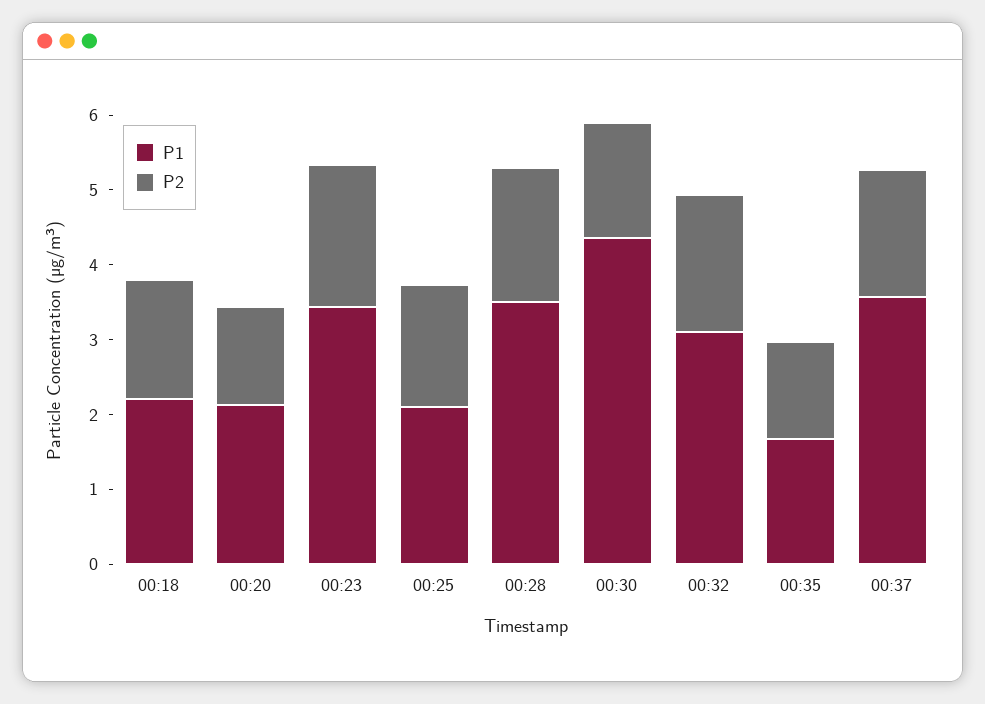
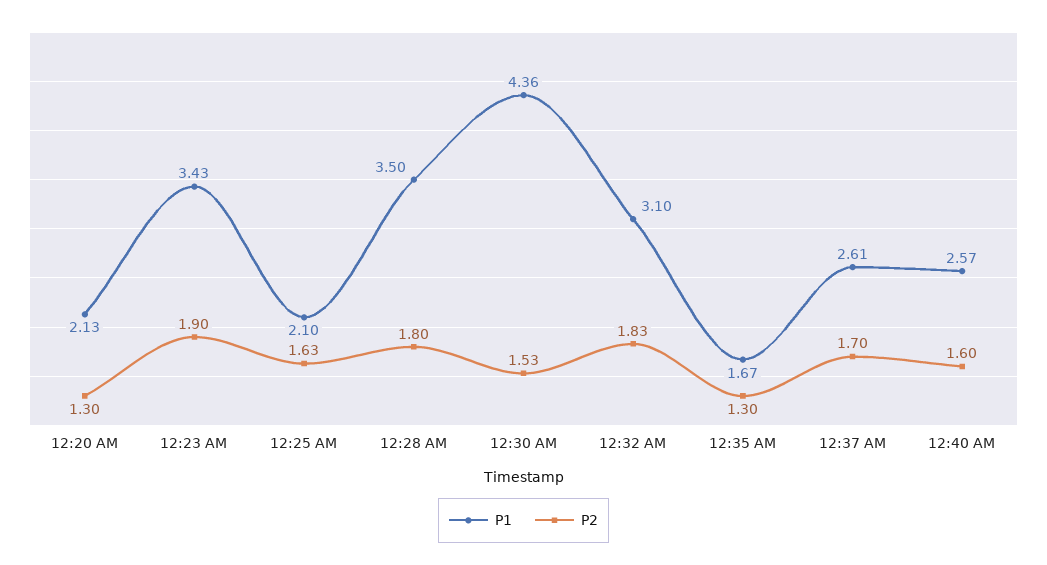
P1, 00:18: 2.2 -> none
P2, 00:18: 1.6 -> none
P1, 00:37: 3.6 -> 2.61
P1, 12:40 AM: none -> 2.57
P2, 12:40 AM: none -> 1.6

